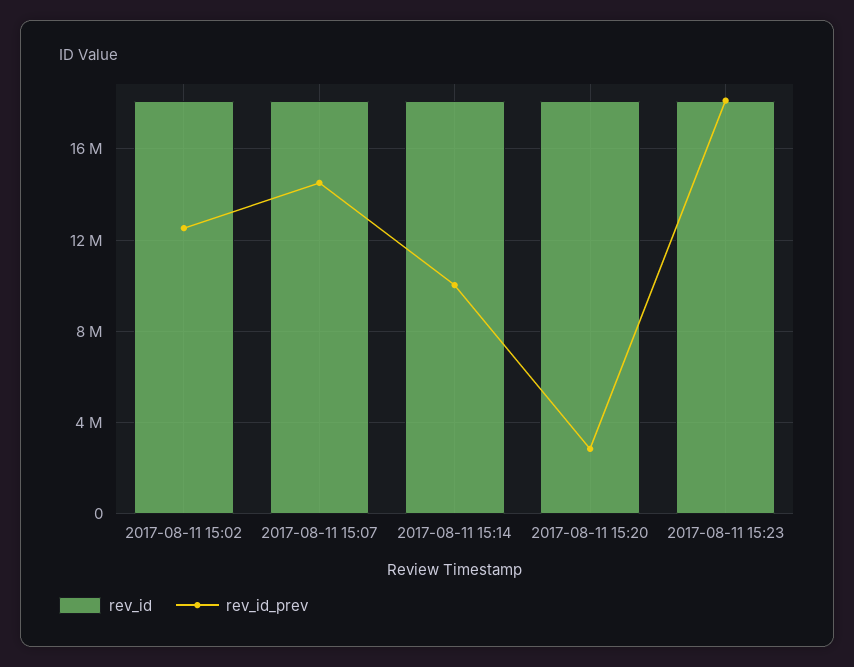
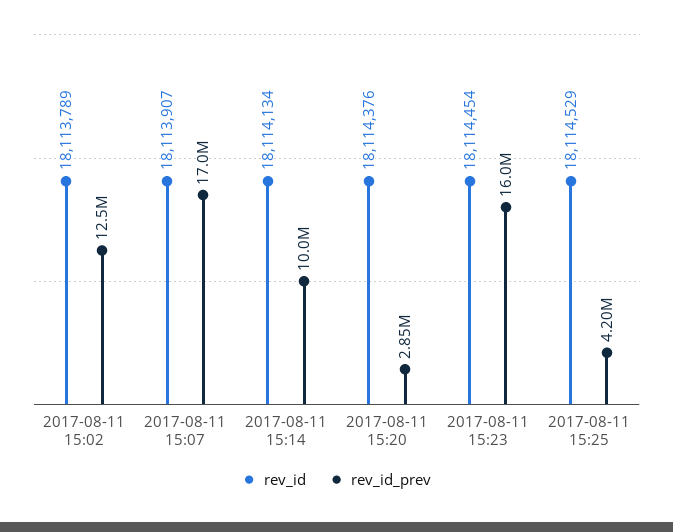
rev_id_prev, 2017-08-11 15:07: 14500000 -> 17000000
rev_id_prev, 2017-08-11 15:23: 18000000 -> 16000000
rev_id, 2017-08-11 15:25: none -> 18114529
rev_id_prev, 2017-08-11 15:25: none -> 4200000

